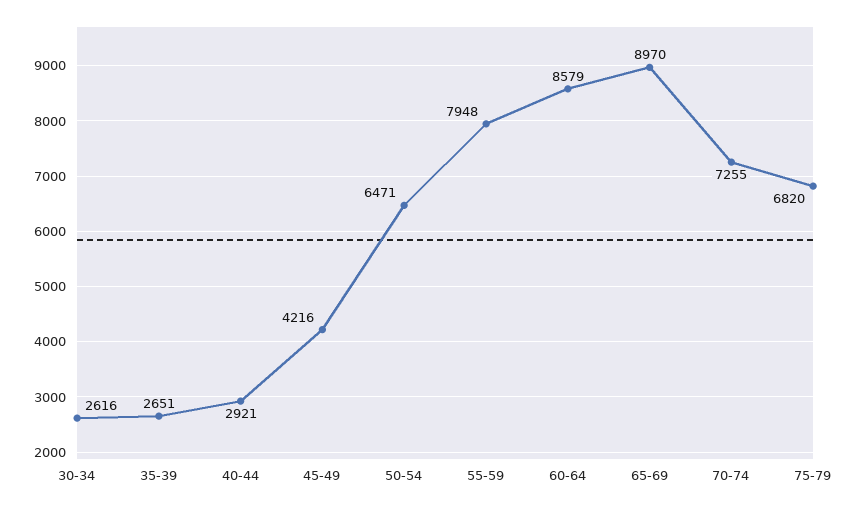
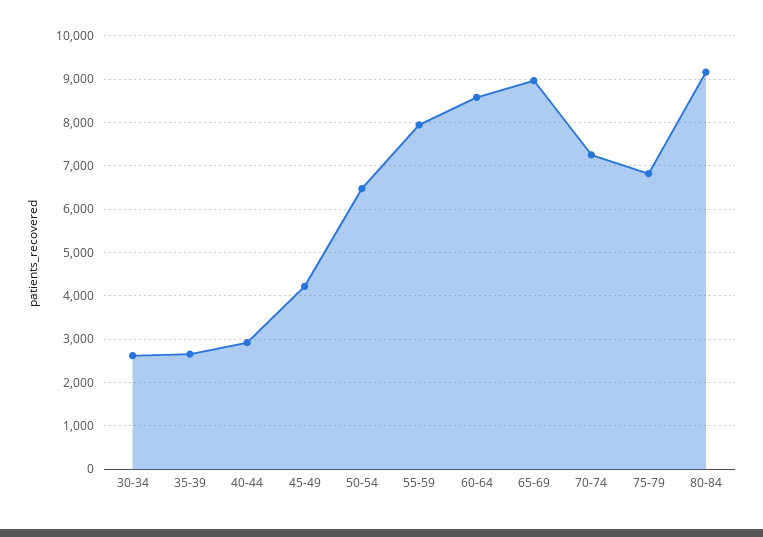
80-84: none -> 9200

